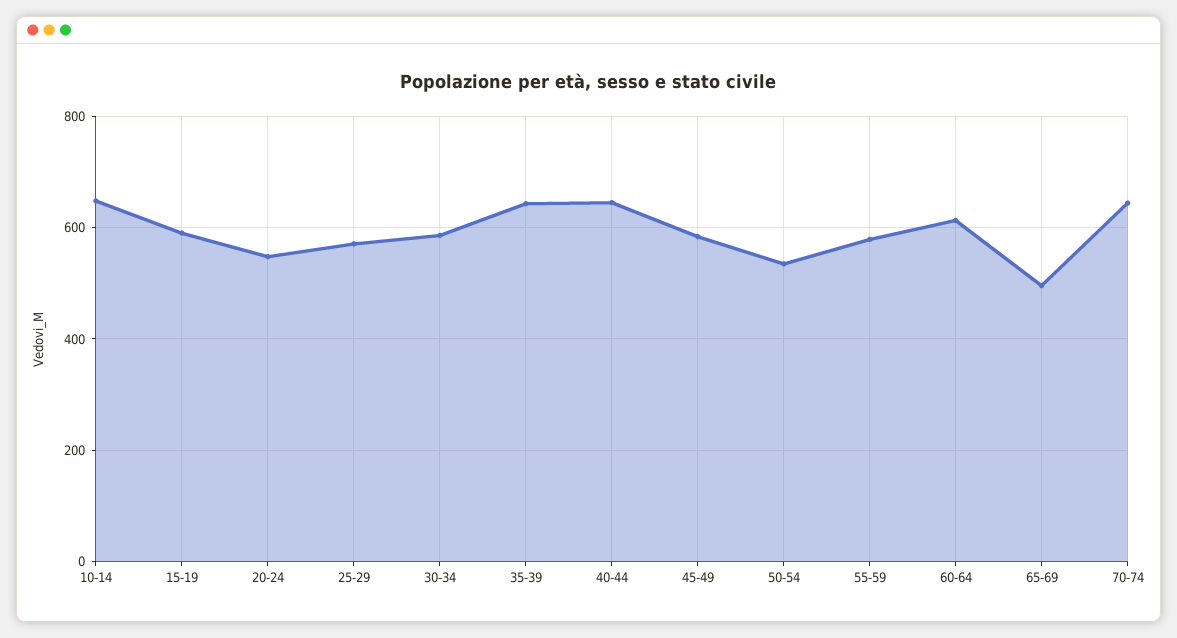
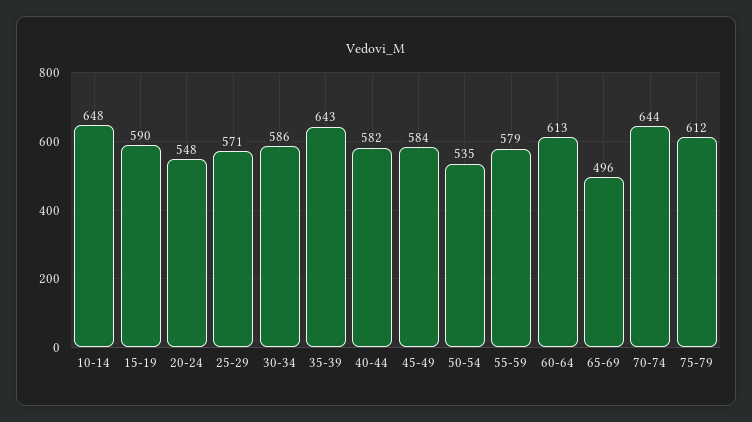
40-44: 640 -> 582
75-79: none -> 612

